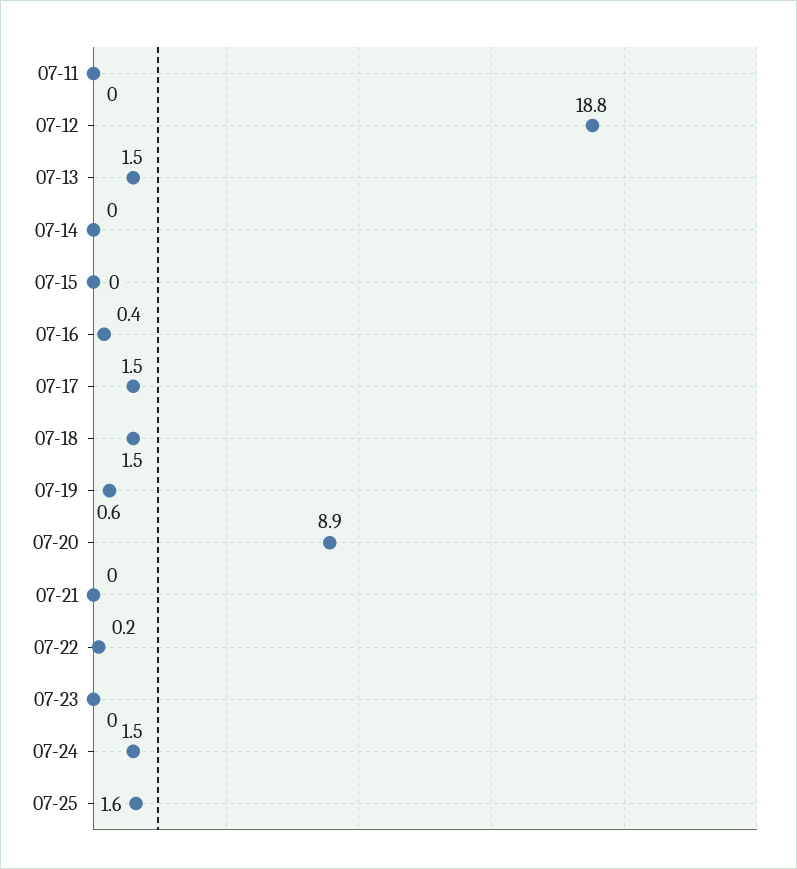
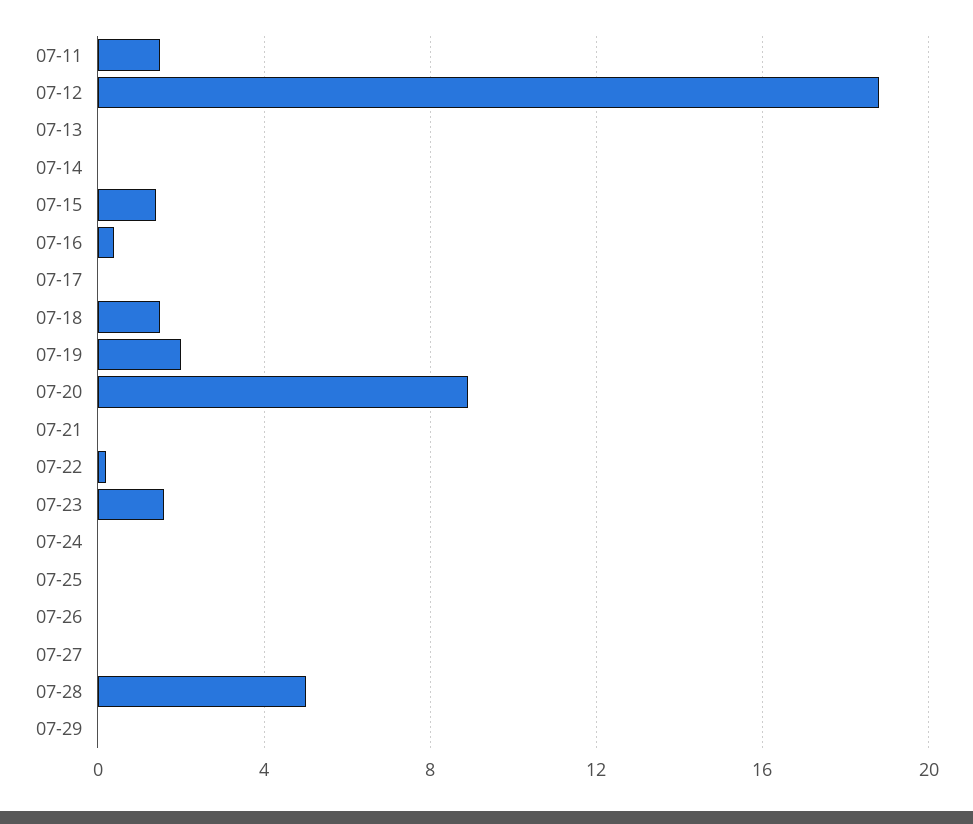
07-11: 0 -> 1.5
07-13: 1.5 -> 0
07-15: 0 -> 1.5
07-17: 1.5 -> 0
07-19: 0.6 -> 2
07-23: 0 -> 1.5
07-24: 1.5 -> 0
07-25: 1.6 -> 0
07-26: none -> 0
07-27: none -> 0
07-28: none -> 5
07-29: none -> 0

